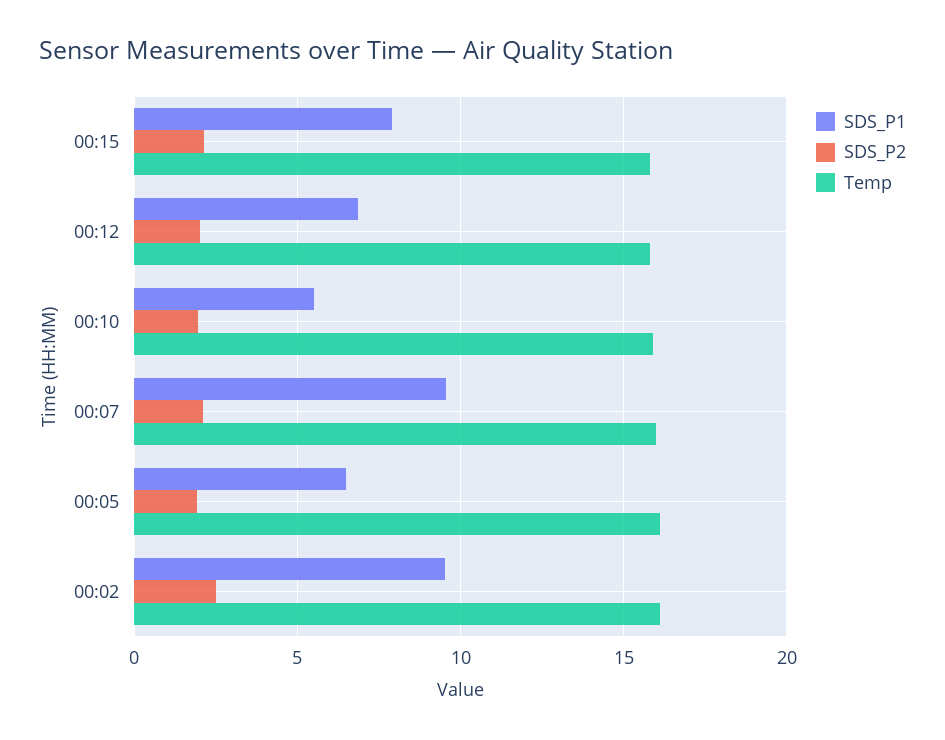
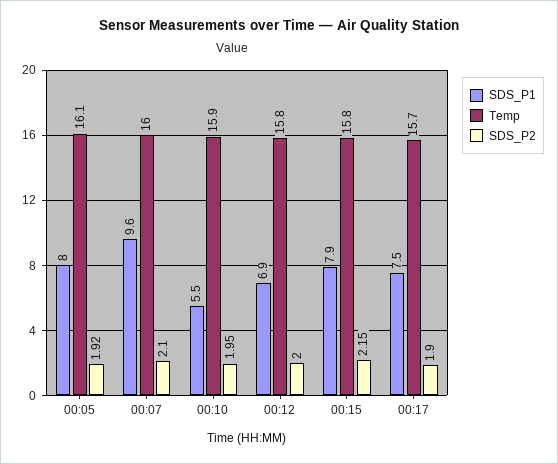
SDS_P1, 00:05: 6.5 -> 8
SDS_P1, 00:02: 9.5 -> none
SDS_P2, 00:02: 2.5 -> none
Temp, 00:02: 16 -> none
SDS_P1, 00:17: none -> 7.5
Temp, 00:17: none -> 15.7
SDS_P2, 00:17: none -> 1.9

